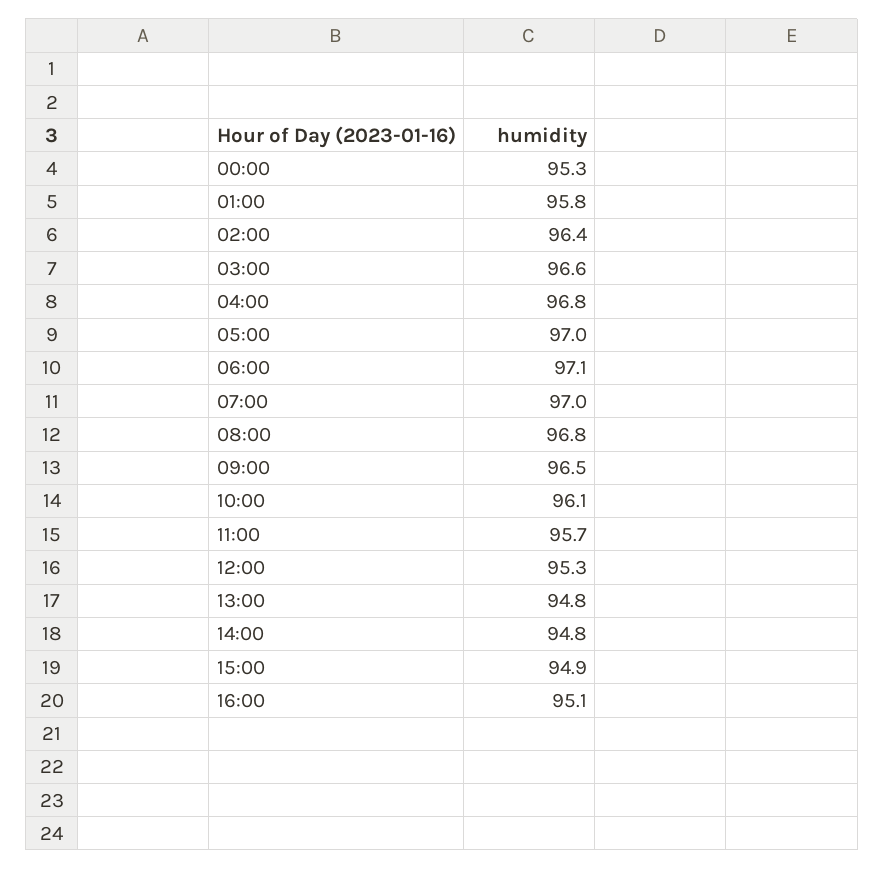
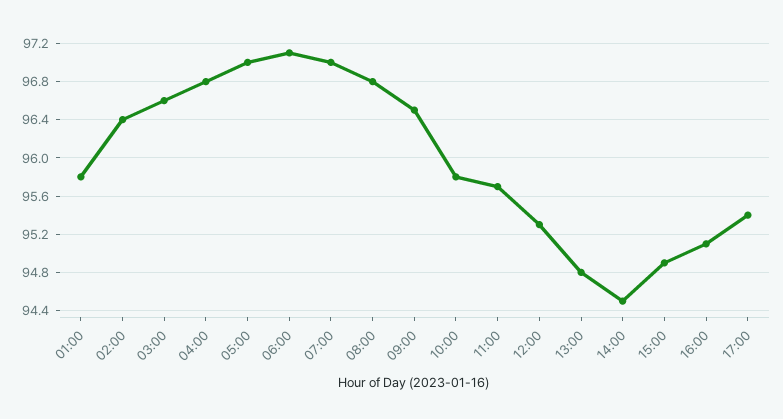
00:00: 95.3 -> none
10:00: 96.1 -> 95.8
14:00: 94.8 -> 94.5
17:00: none -> 95.4

